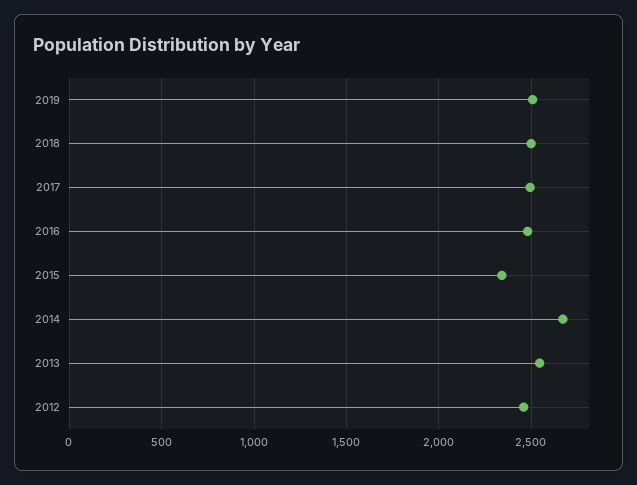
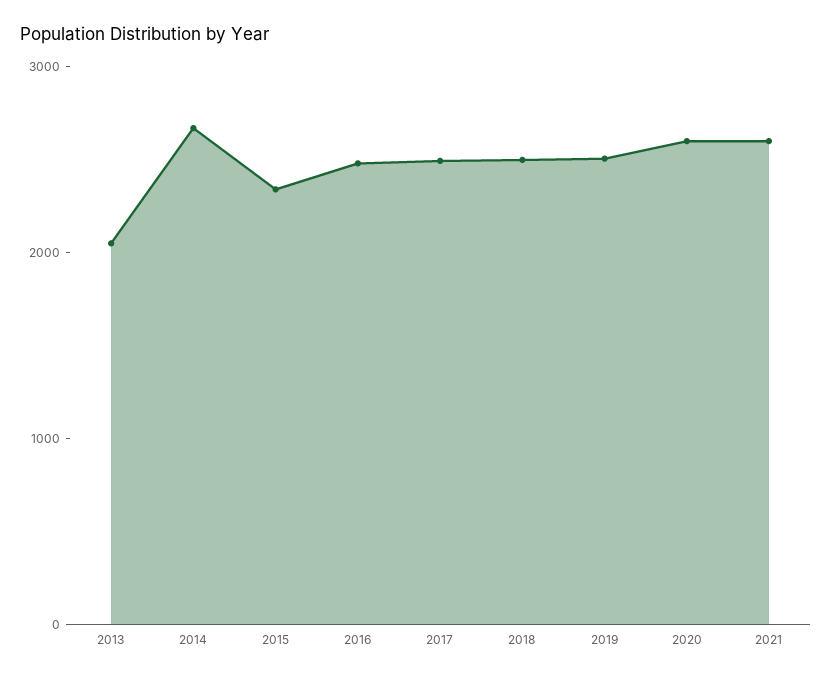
2013: 2550 -> 2000
2012: 2450 -> none
2020: none -> 2600
2021: none -> 2600

